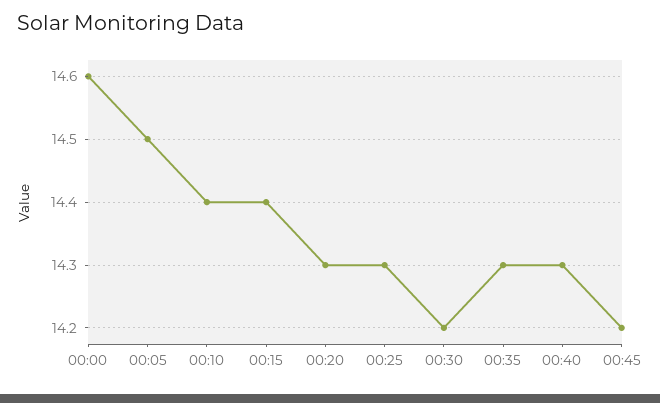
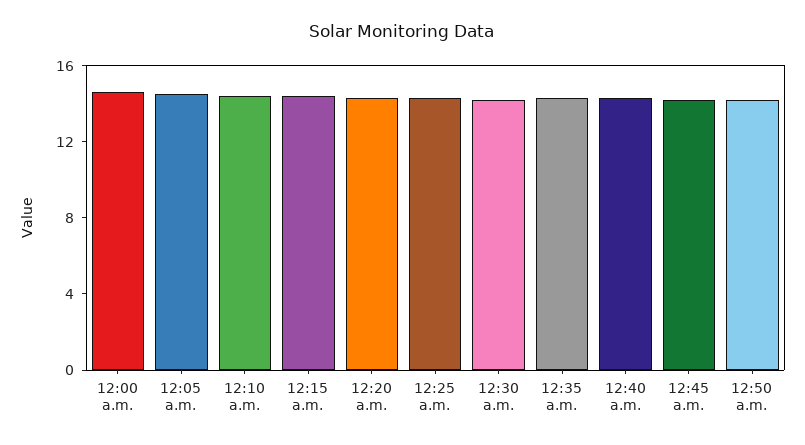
12:50 a.m.: none -> 14

